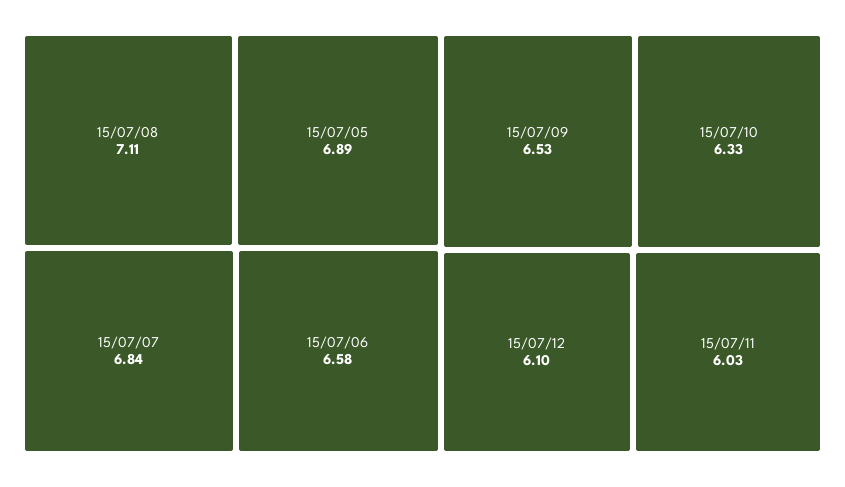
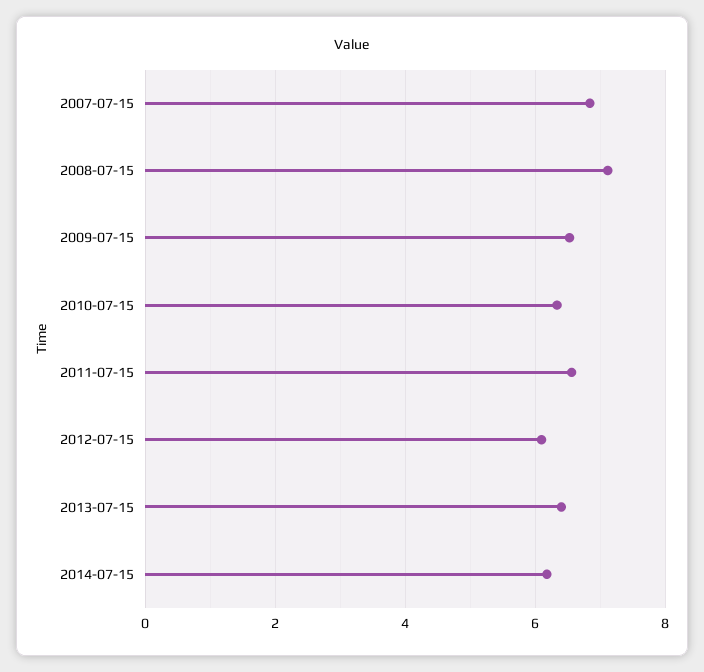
15/07/05: 6.89 -> none
15/07/06: 6.58 -> none
15/07/11: 6.03 -> 6.6
2013-07-15: none -> 6.4
2014-07-15: none -> 6.2

